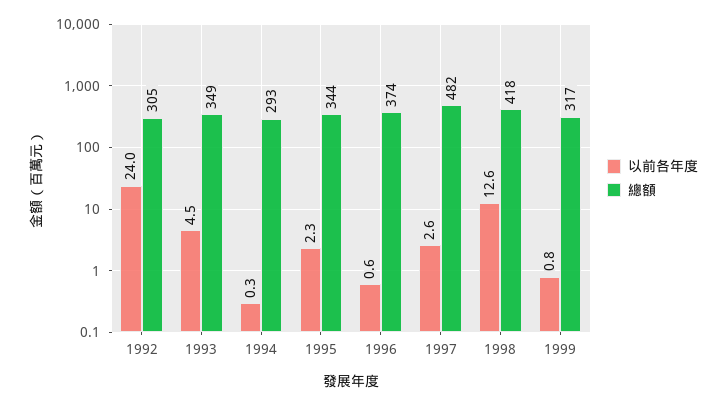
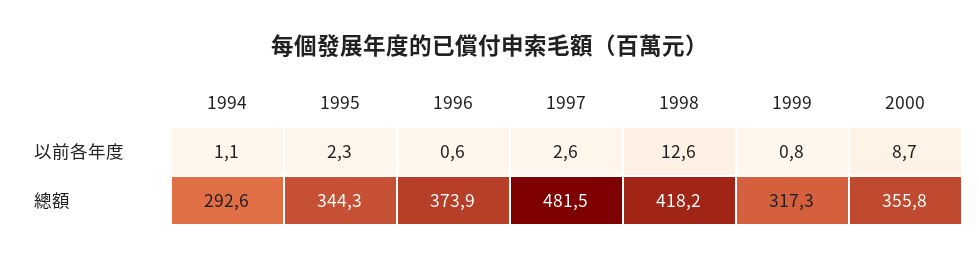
以前各年度, 1992: 24 -> none
總額, 1992: 305 -> none
以前各年度, 1993: 4.5 -> none
總額, 1993: 349 -> none
以前各年度, 1994: 0.3 -> 1.1
以前各年度, 2000: none -> 8.7
總額, 2000: none -> 355.8

